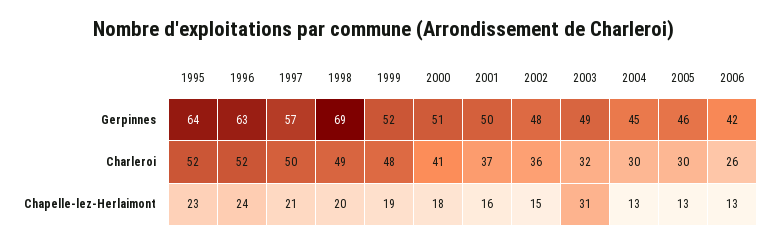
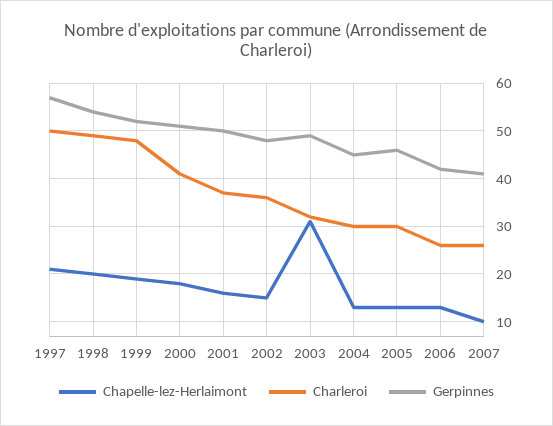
Gerpinnes, 1995: 64 -> none
Gerpinnes, 1996: 63 -> none
Gerpinnes, 1998: 69 -> 55
Charleroi, 1995: 52 -> none
Charleroi, 1996: 52 -> none
Chapelle-lez-Herlaimont, 1995: 23 -> none
Chapelle-lez-Herlaimont, 1996: 24 -> none
Chapelle-lez-Herlaimont, 2007: none -> 10
Charleroi, 2007: none -> 25
Gerpinnes, 2007: none -> 40

